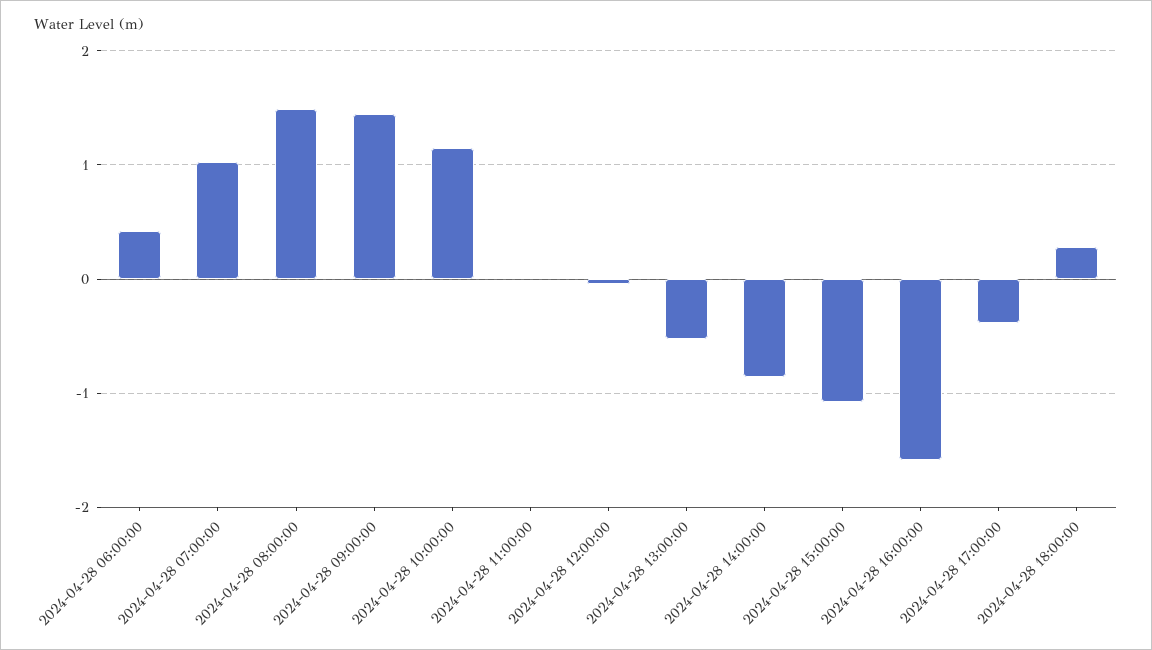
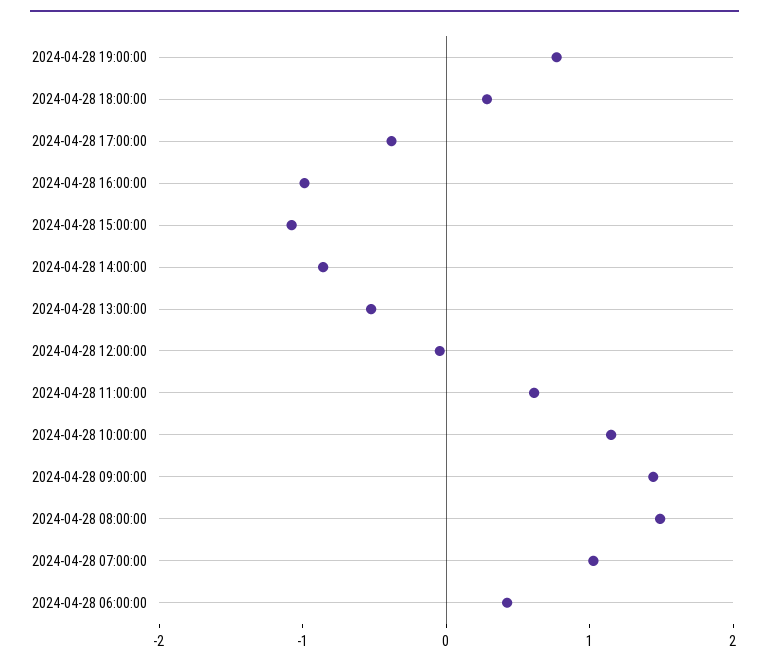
2024-04-28 11:00:00: 0 -> 0.6
2024-04-28 16:00:00: -1.6 -> -1
2024-04-28 19:00:00: none -> 0.8

